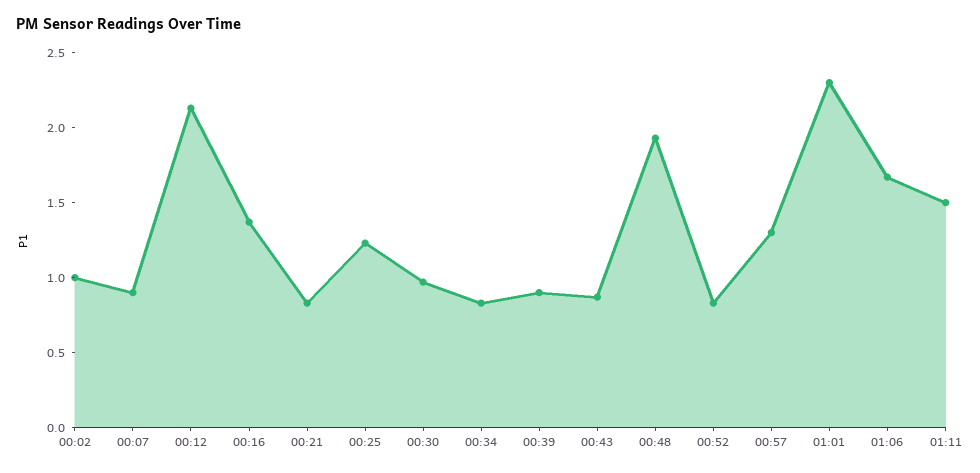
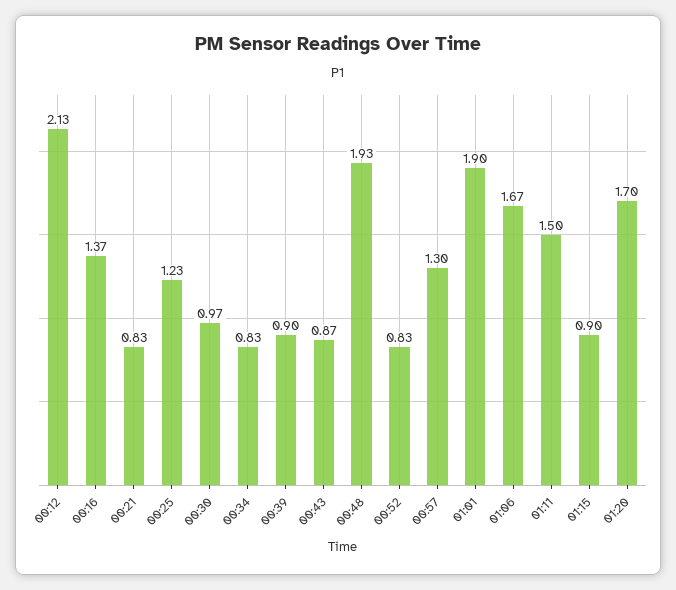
00:02: 1 -> none
00:07: 0.9 -> none
01:01: 2.3 -> 1.9
01:15: none -> 0.9
01:20: none -> 1.7

